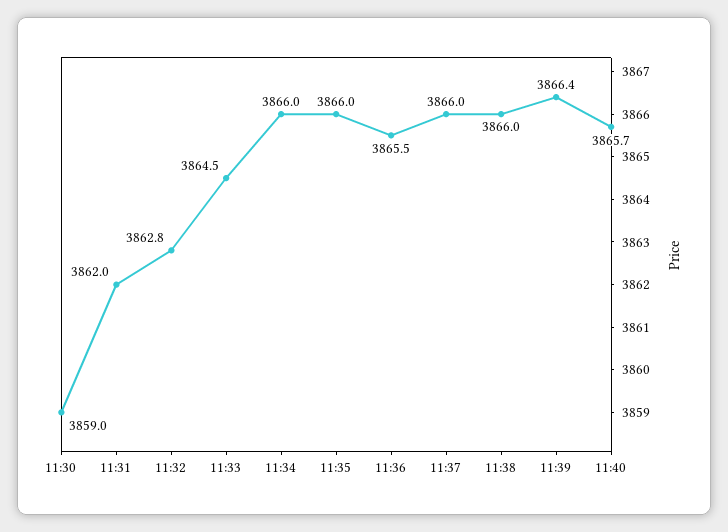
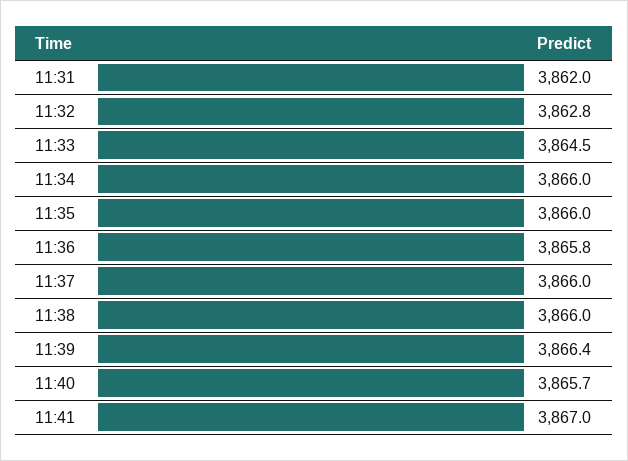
11:30: 3859 -> none
11:36: 3865.5 -> 3865.8
11:41: none -> 3867

